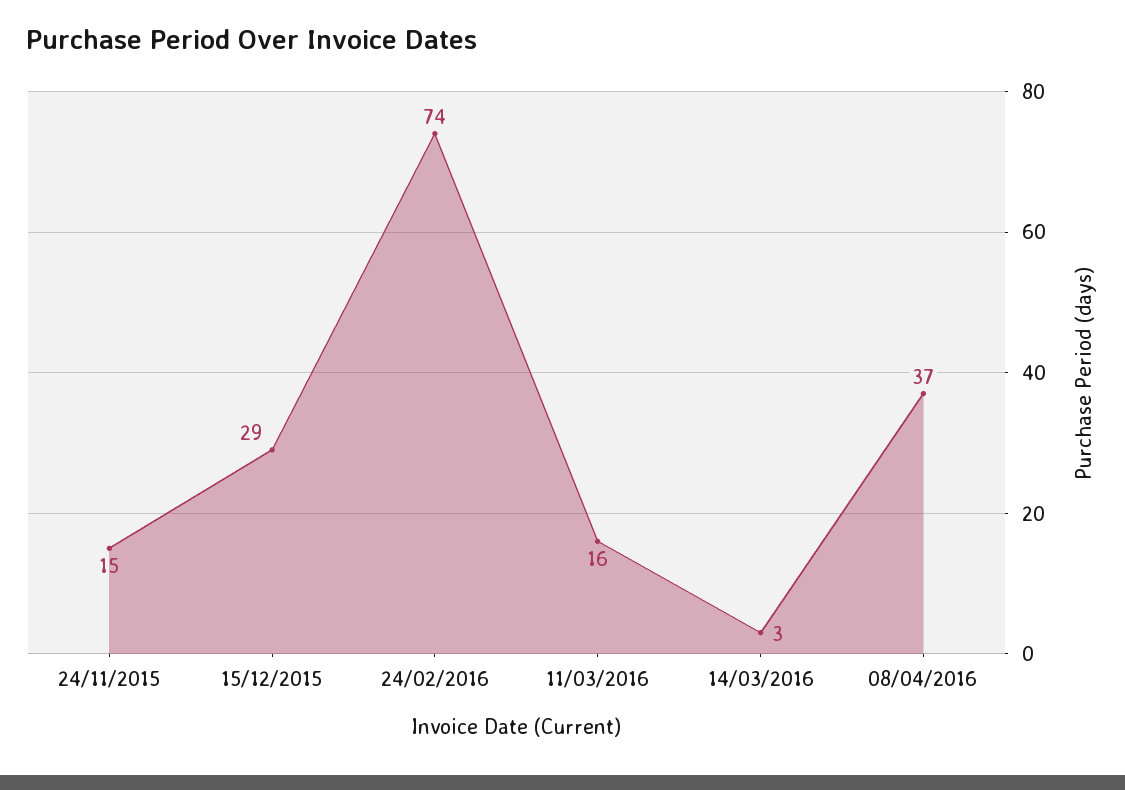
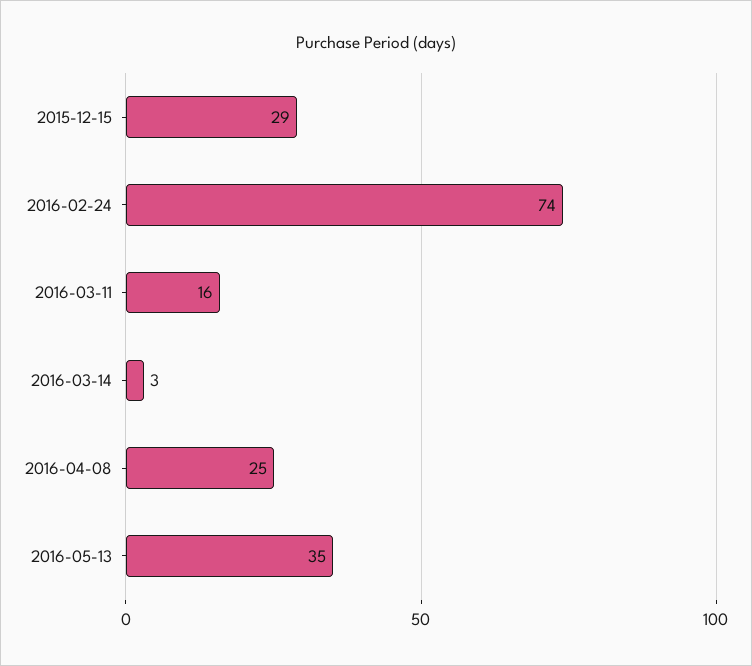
24/11/2015: 15 -> none
08/04/2016: 37 -> 25
2016-05-13: none -> 35

